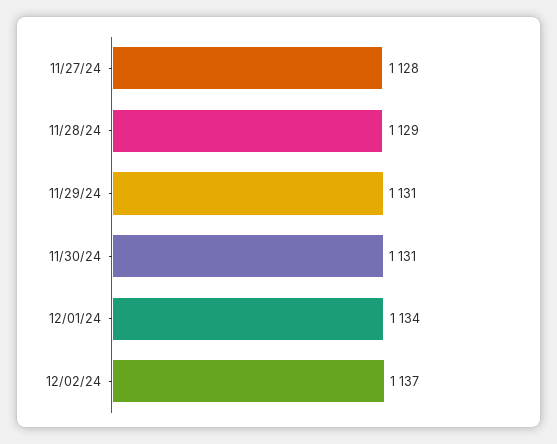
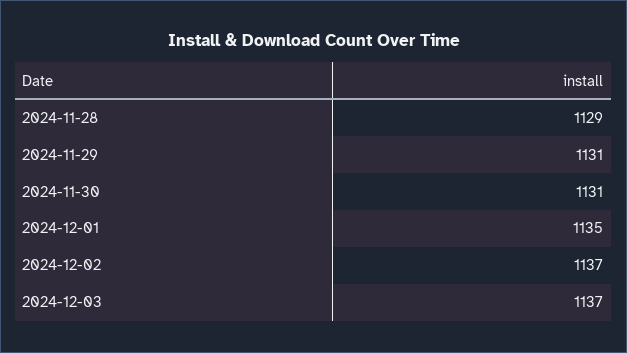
11/27/24: 1128 -> none
12/01/24: 1134 -> 1135
2024-12-03: none -> 1137

